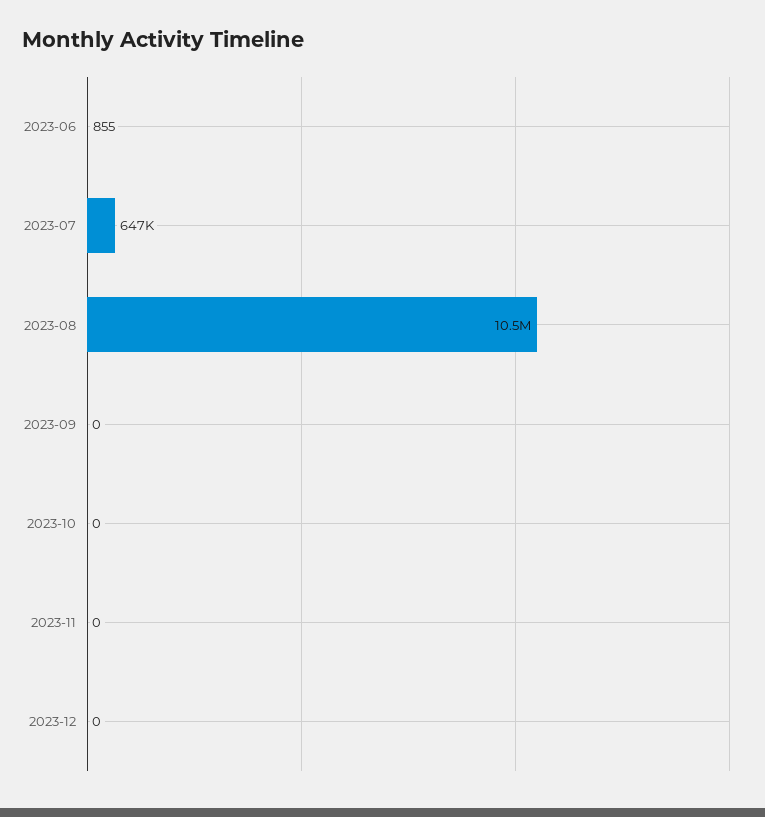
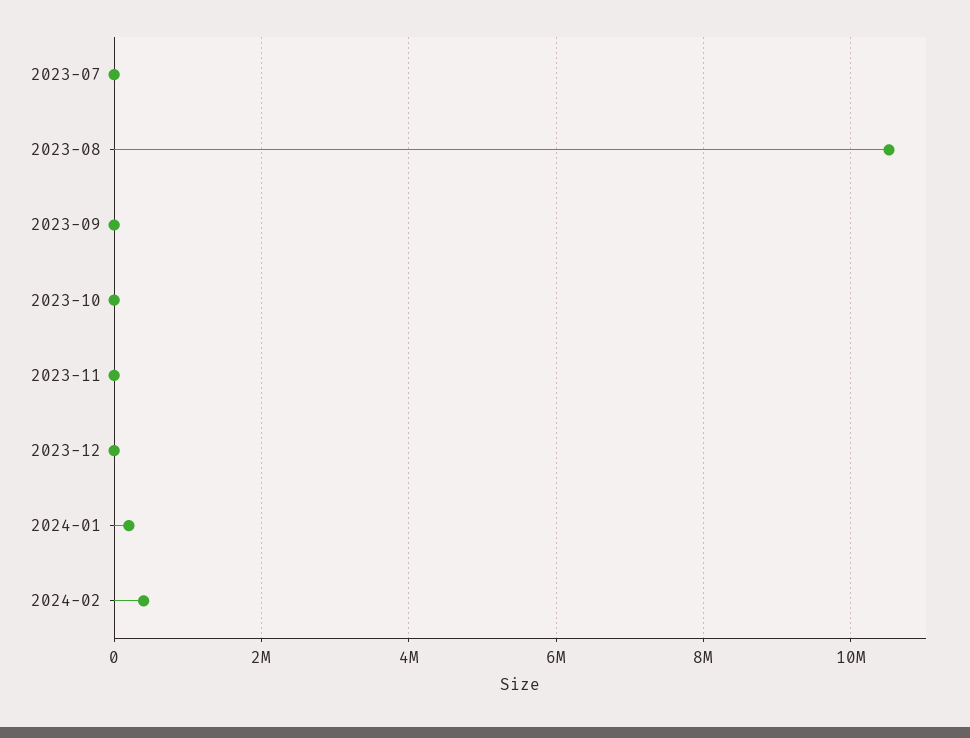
2023-06: 855 -> none
2023-07: 647000 -> 0
2024-01: none -> 200000
2024-02: none -> 400000

